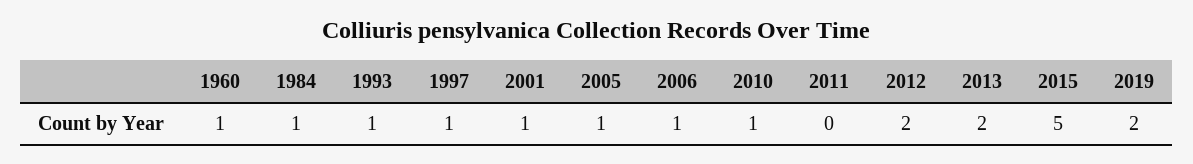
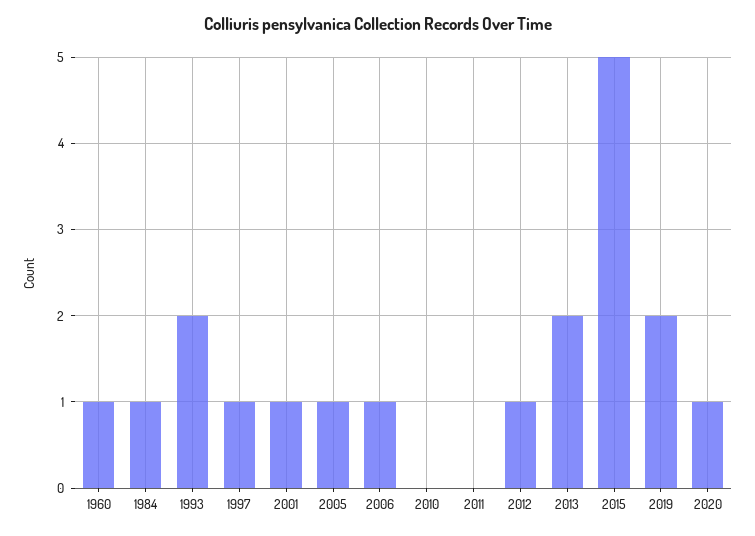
1993: 1 -> 2
2010: 1 -> 0
2012: 2 -> 1
2020: none -> 1

